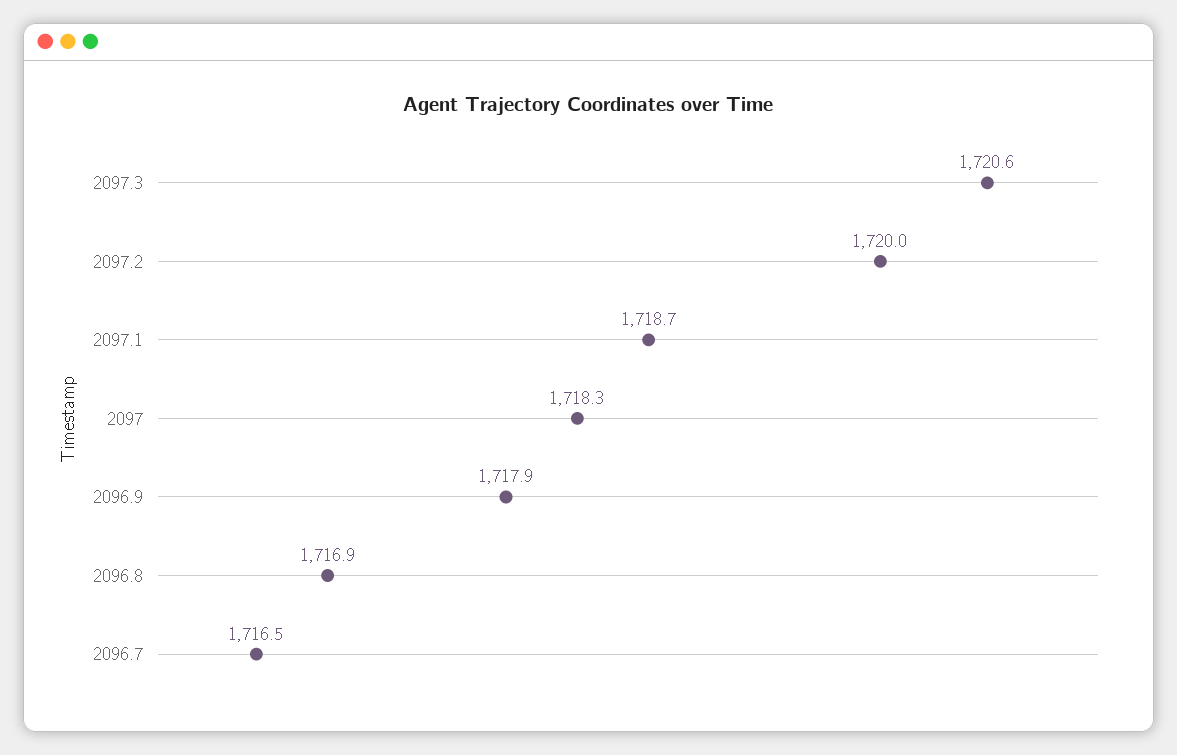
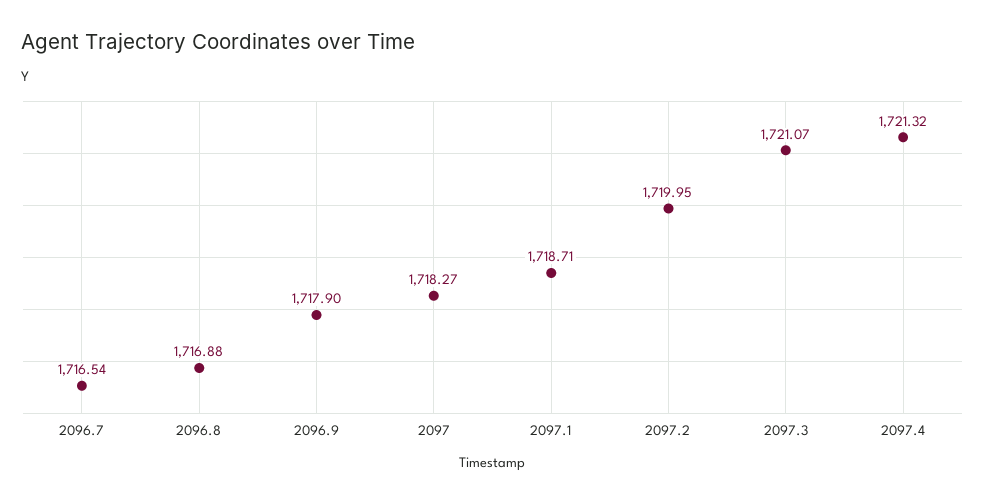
2097.3: 1720.6 -> 1721.07
2097.4: none -> 1721.32

